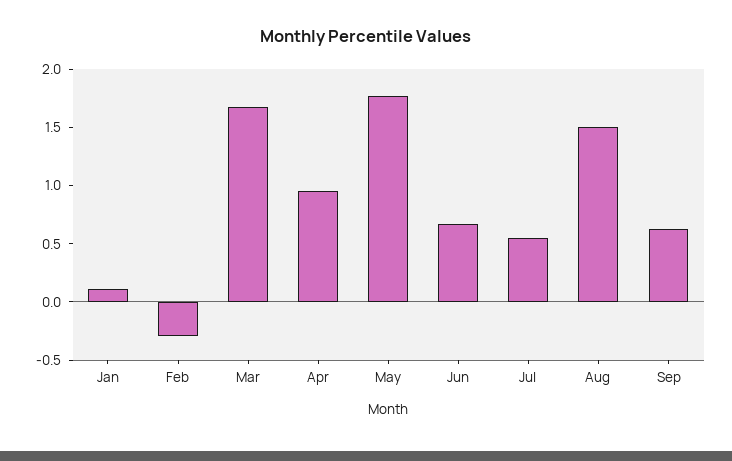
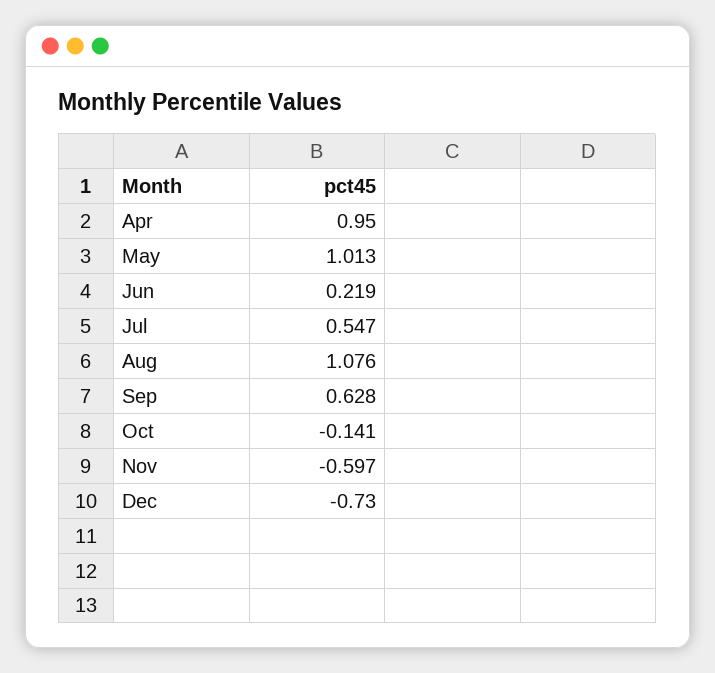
Jan: 0.1 -> none
Feb: -0.3 -> none
Mar: 1.7 -> none
May: 1.8 -> 1.013
Jun: 0.7 -> 0.219
Aug: 1.5 -> 1.076
Oct: none -> -0.141
Nov: none -> -0.597
Dec: none -> -0.73

